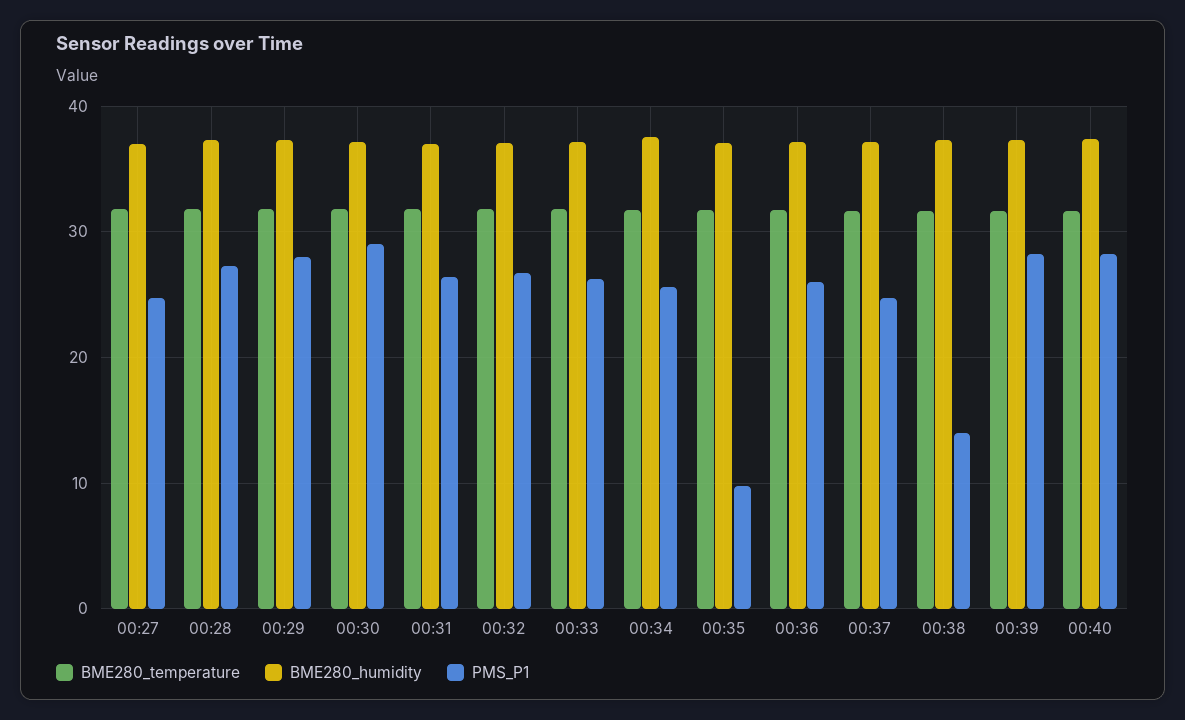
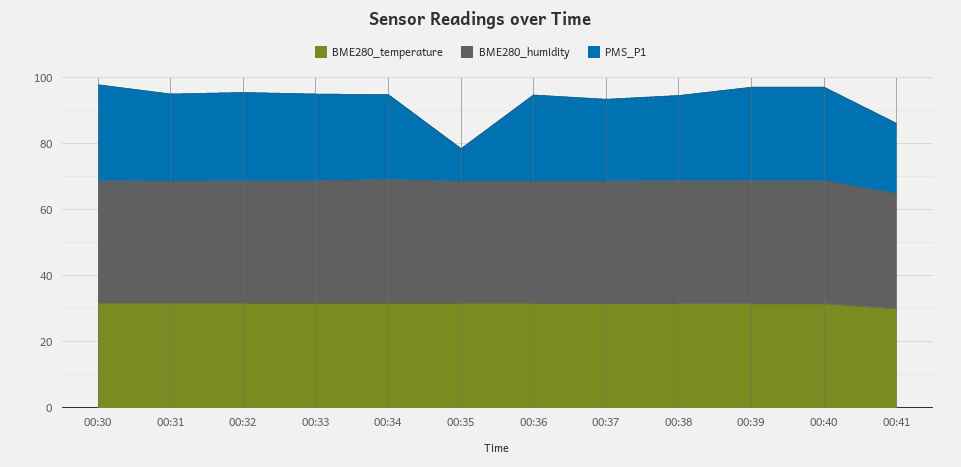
BME280_temperature, 00:27: 32 -> none
BME280_humidity, 00:27: 37 -> none
PMS_P1, 00:27: 25 -> none
BME280_temperature, 00:28: 32 -> none
BME280_humidity, 00:28: 37 -> none
PMS_P1, 00:28: 27 -> none
BME280_temperature, 00:29: 32 -> none
BME280_humidity, 00:29: 37 -> none
PMS_P1, 00:29: 28 -> none
PMS_P1, 00:38: 14 -> 25
BME280_temperature, 00:41: none -> 30
BME280_humidity, 00:41: none -> 35
PMS_P1, 00:41: none -> 20

